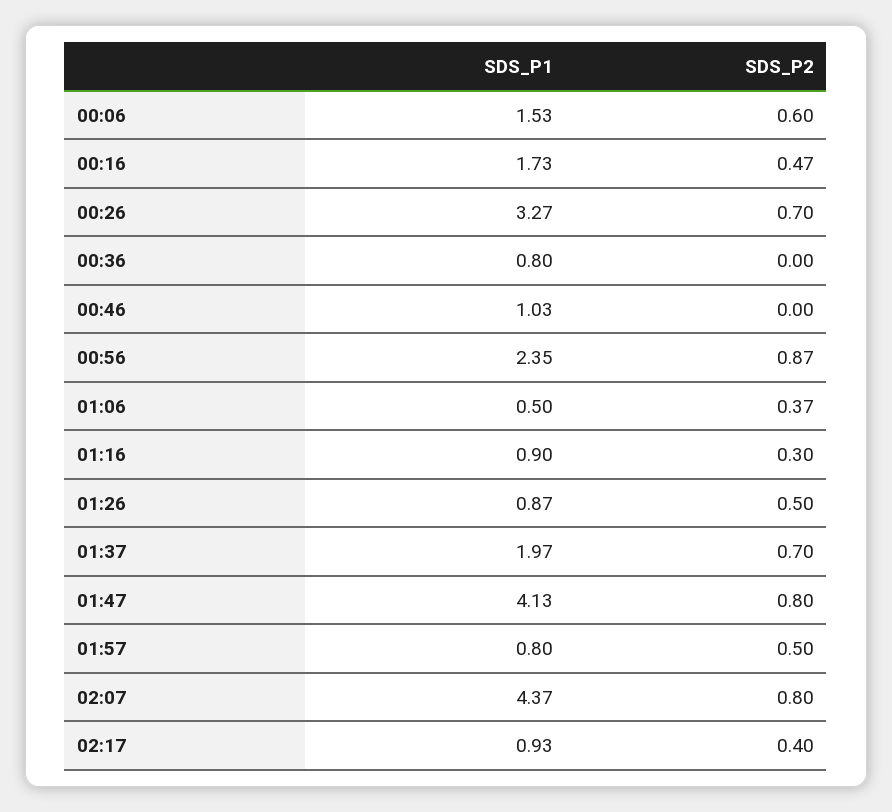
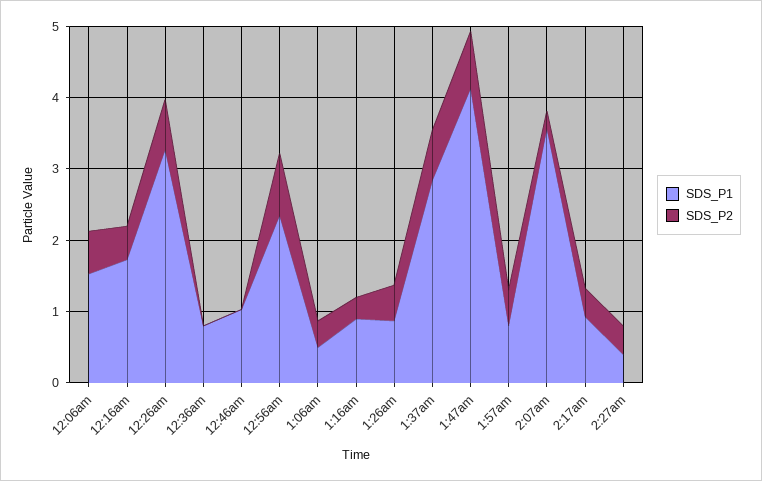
SDS_P1, 01:37: 1.97 -> 2.8
SDS_P1, 02:07: 4.37 -> 3.6
SDS_P2, 02:07: 0.8 -> 0.2
SDS_P1, 2:27am: none -> 0.4
SDS_P2, 2:27am: none -> 0.4

